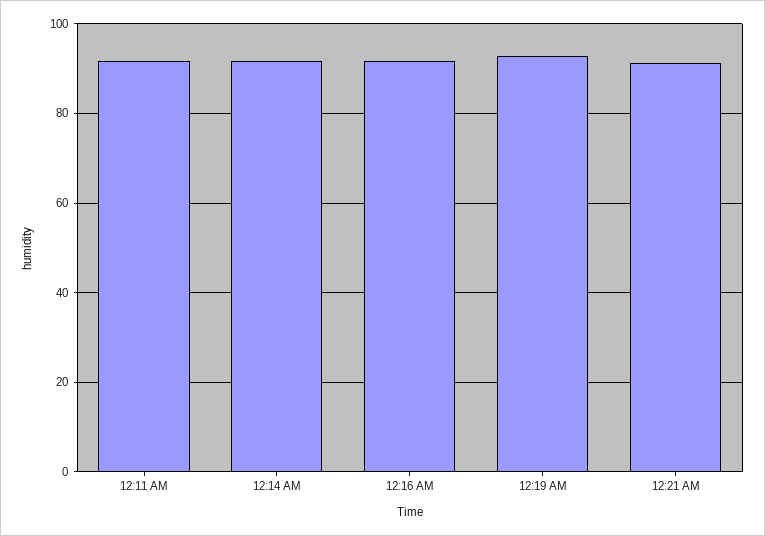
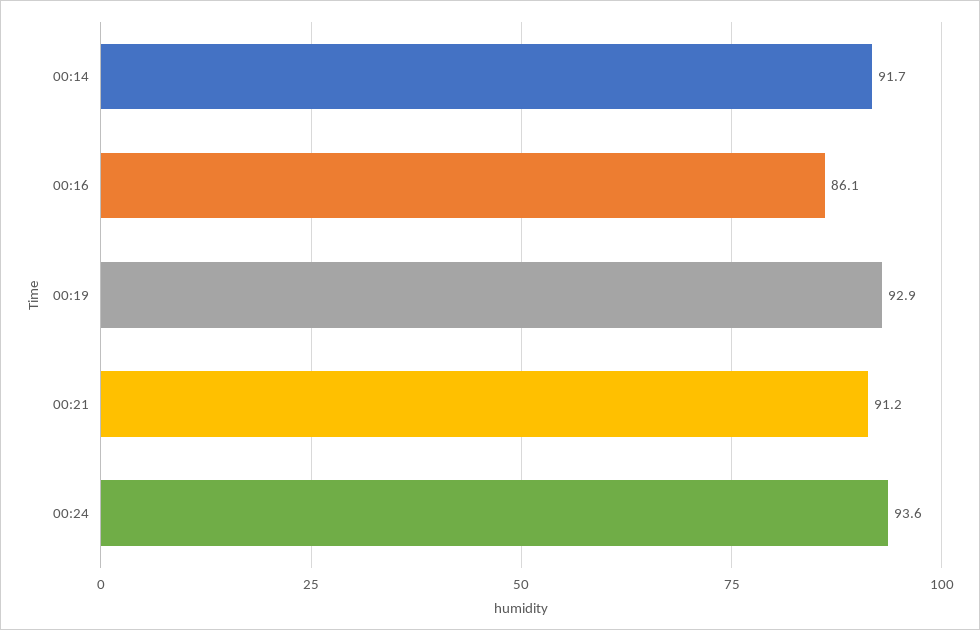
12:11 AM: 92 -> none
12:16 AM: 92 -> 86.1
00:24: none -> 93.6

